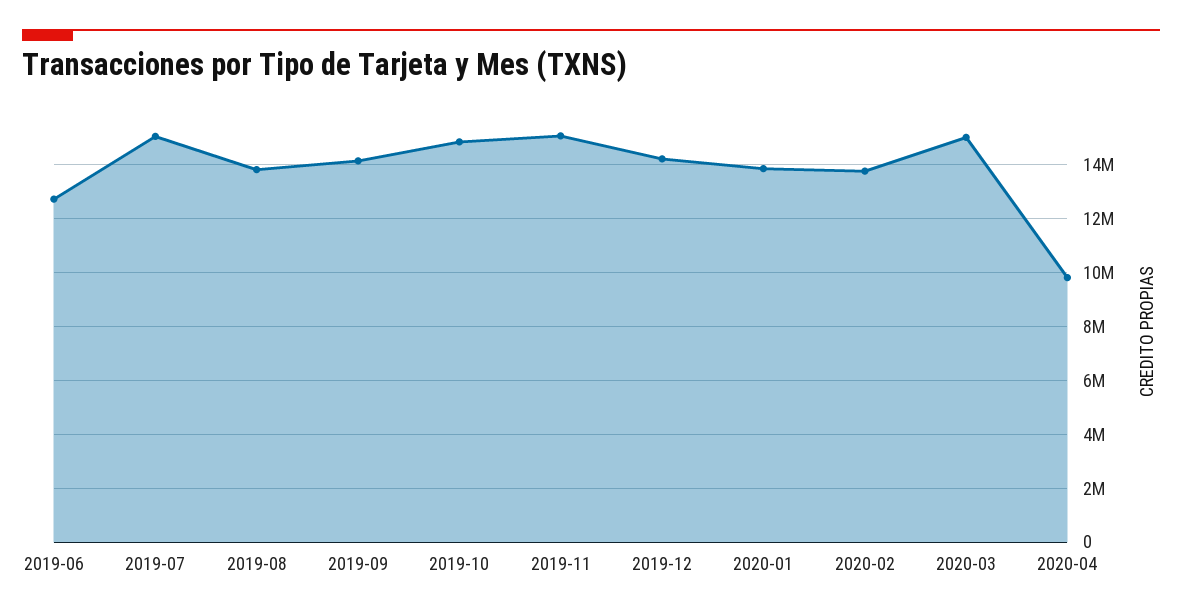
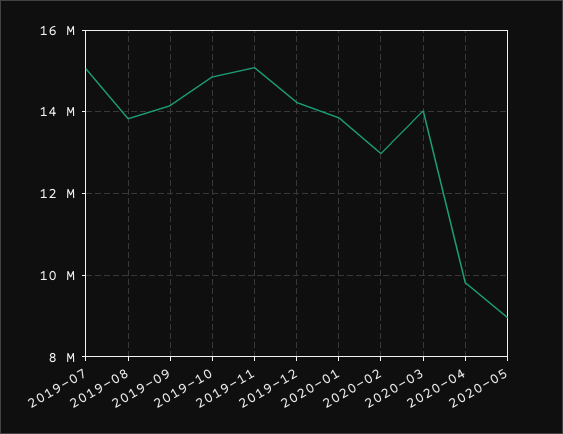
2019-06: 12750000 -> none
2020-02: 13750000 -> 13000000
2020-03: 15000000 -> 14000000
2020-05: none -> 9000000

